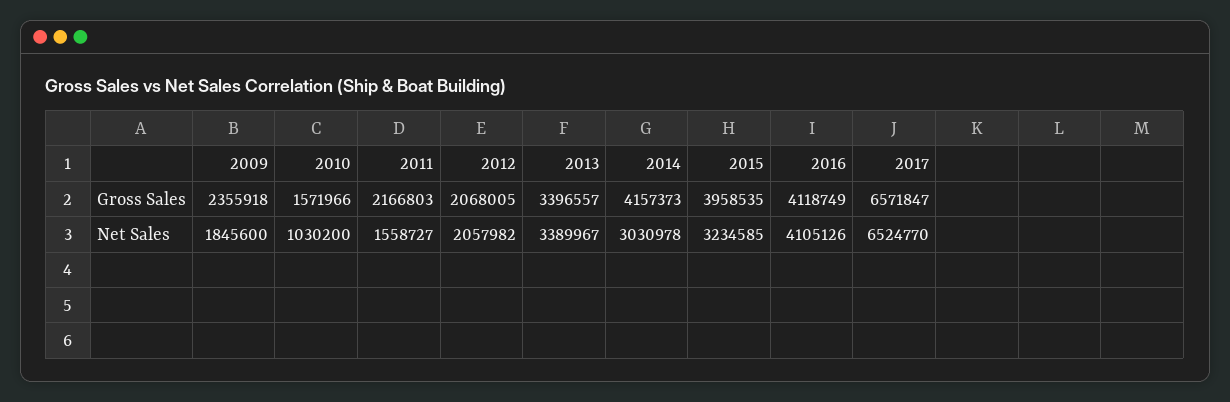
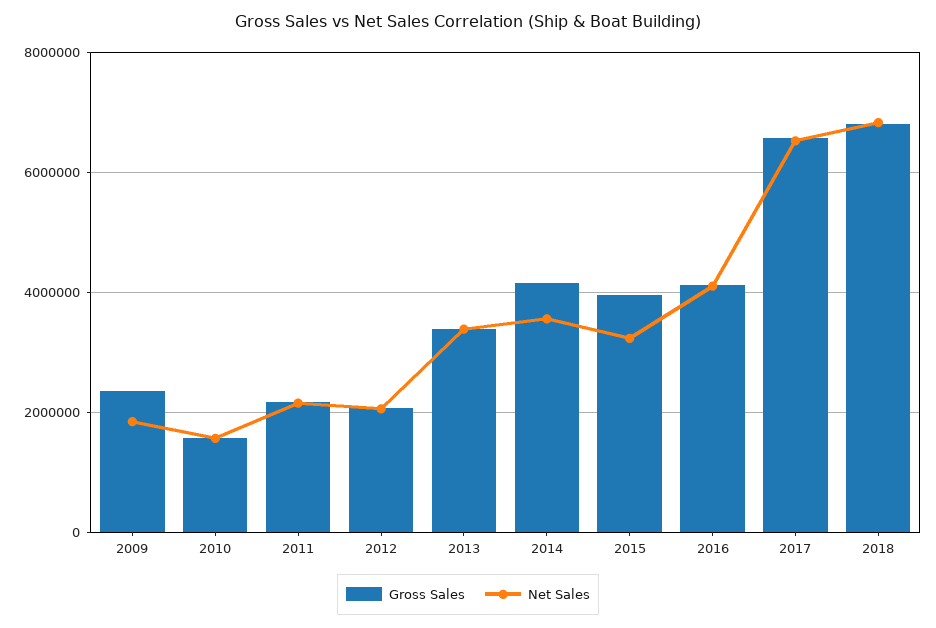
Net Sales, 2010: 1030200 -> 1600000
Net Sales, 2011: 1558727 -> 2200000
Net Sales, 2014: 3030978 -> 3600000
Gross Sales, 2018: none -> 6800000
Net Sales, 2018: none -> 6800000

